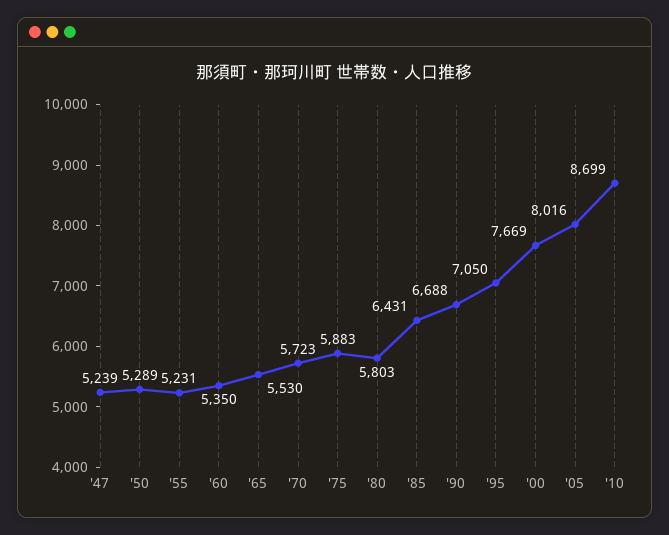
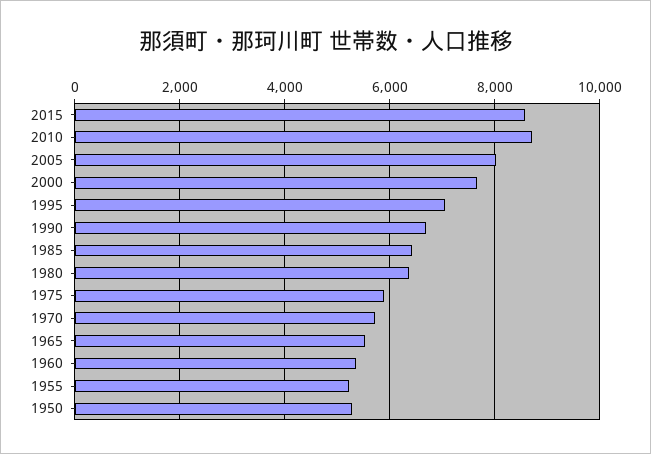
'47: 5239 -> none
'80: 5803 -> 6400
2015: none -> 8600

